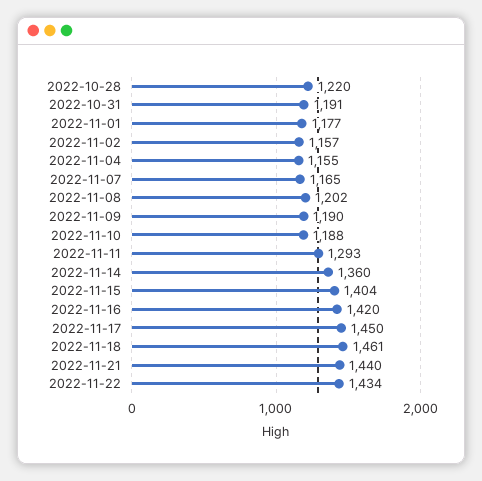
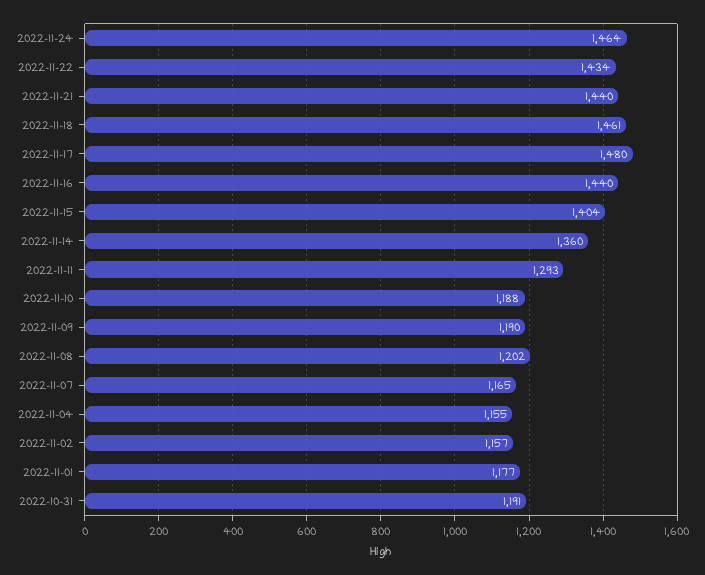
2022-10-28: 1220 -> none
2022-11-16: 1420 -> 1440
2022-11-17: 1450 -> 1480
2022-11-24: none -> 1464

